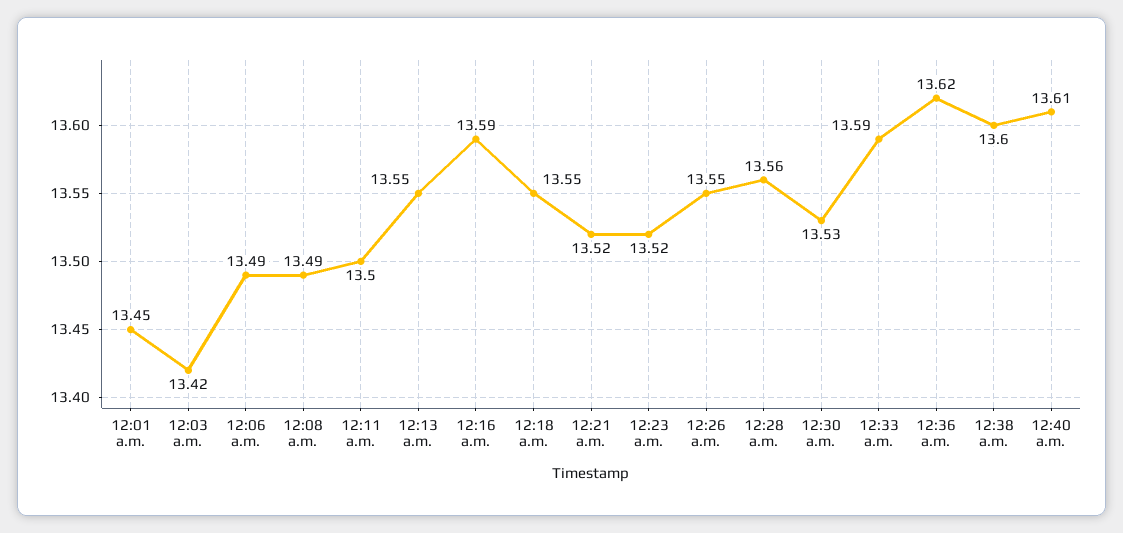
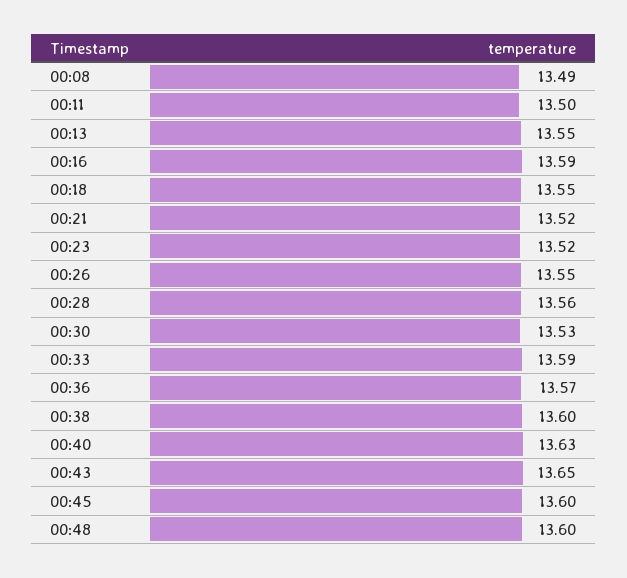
12:01 a.m.: 13.45 -> none
12:03 a.m.: 13.42 -> none
12:06 a.m.: 13.49 -> none
12:36 a.m.: 13.62 -> 13.57
12:40 a.m.: 13.61 -> 13.63
00:43: none -> 13.65
00:45: none -> 13.6
00:48: none -> 13.6

